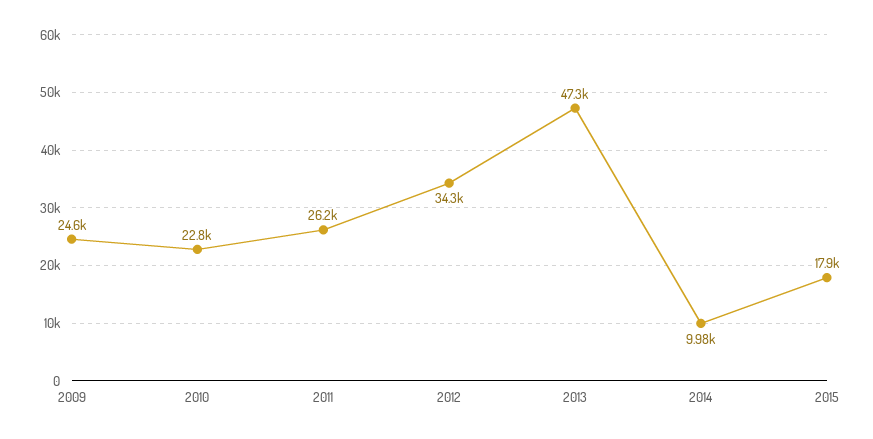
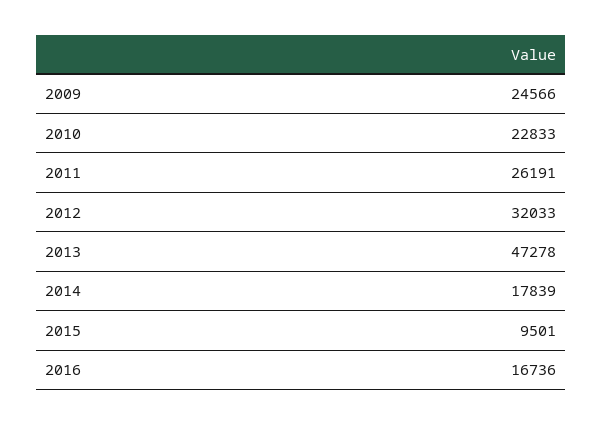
2012: 34300 -> 32033
2014: 9980 -> 17839
2015: 17900 -> 9501
2016: none -> 16736

